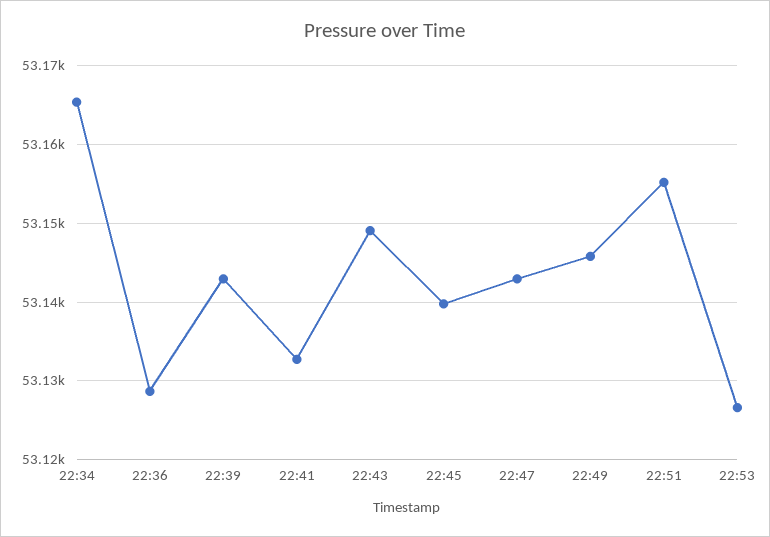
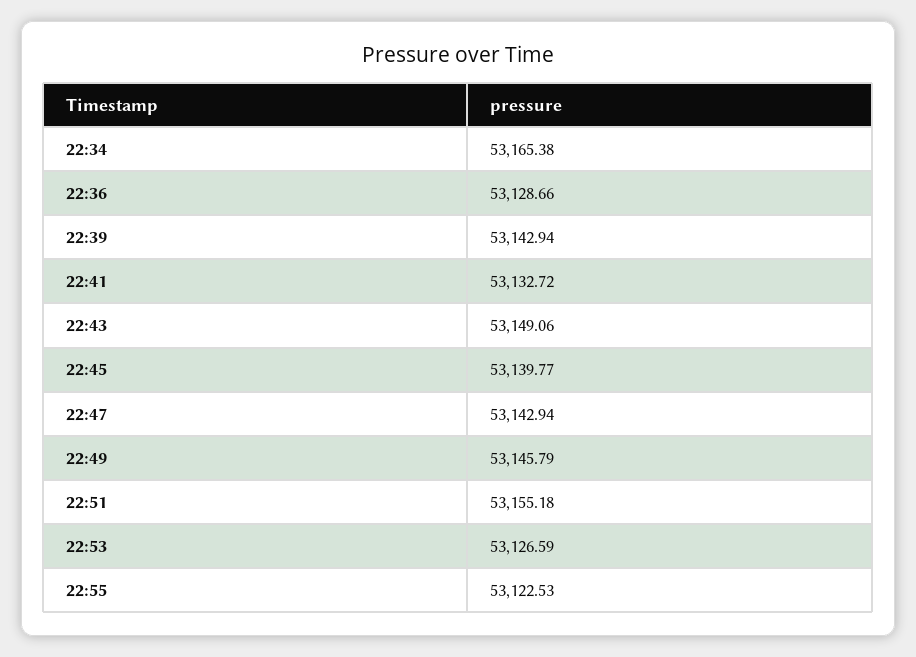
22:55: none -> 53122.53

